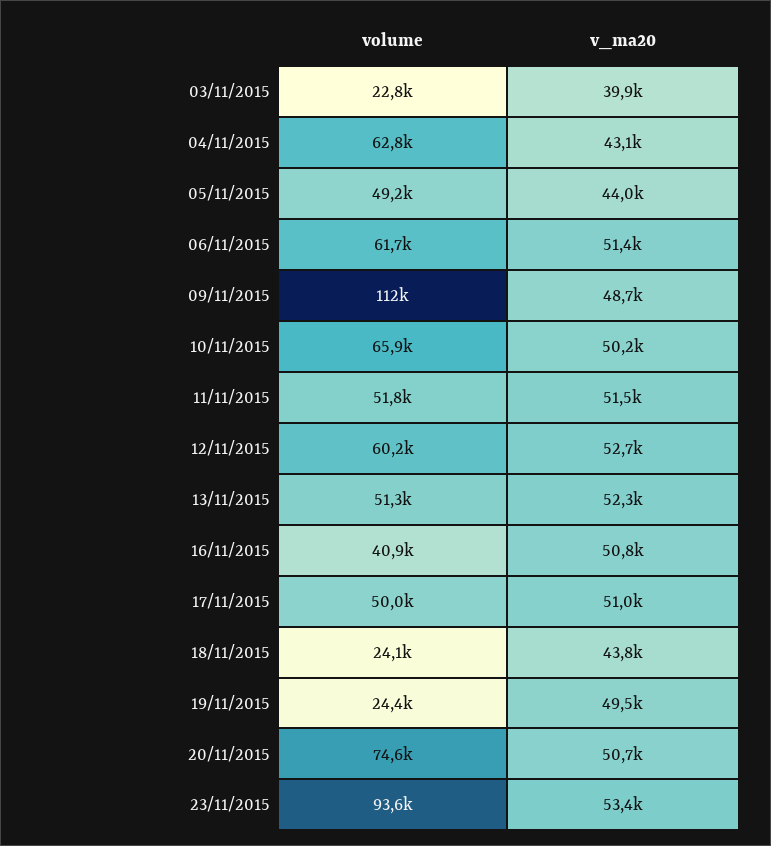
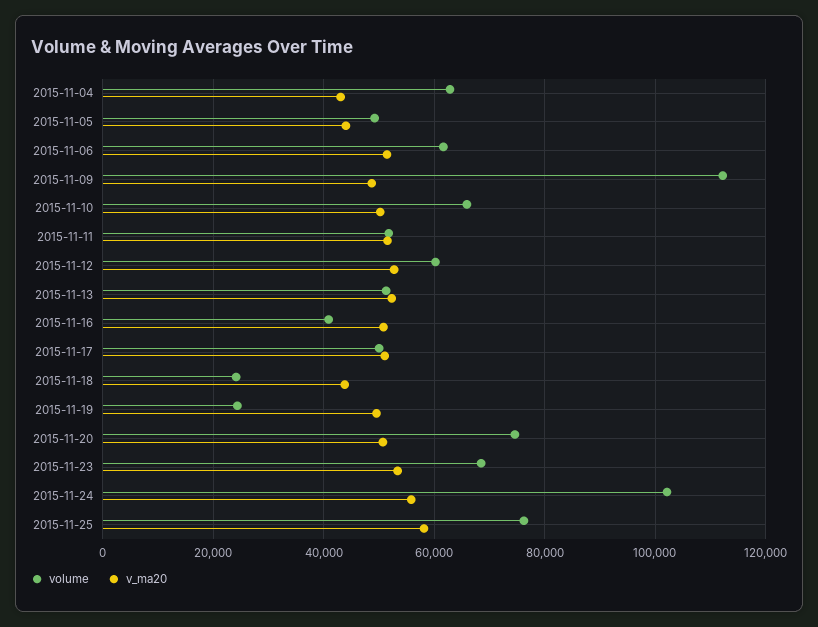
volume, 03/11/2015: 22800 -> none
v_ma20, 03/11/2015: 39900 -> none
volume, 23/11/2015: 93600 -> 68000
volume, 2015-11-24: none -> 102000
v_ma20, 2015-11-24: none -> 56000
volume, 2015-11-25: none -> 76000
v_ma20, 2015-11-25: none -> 58000

